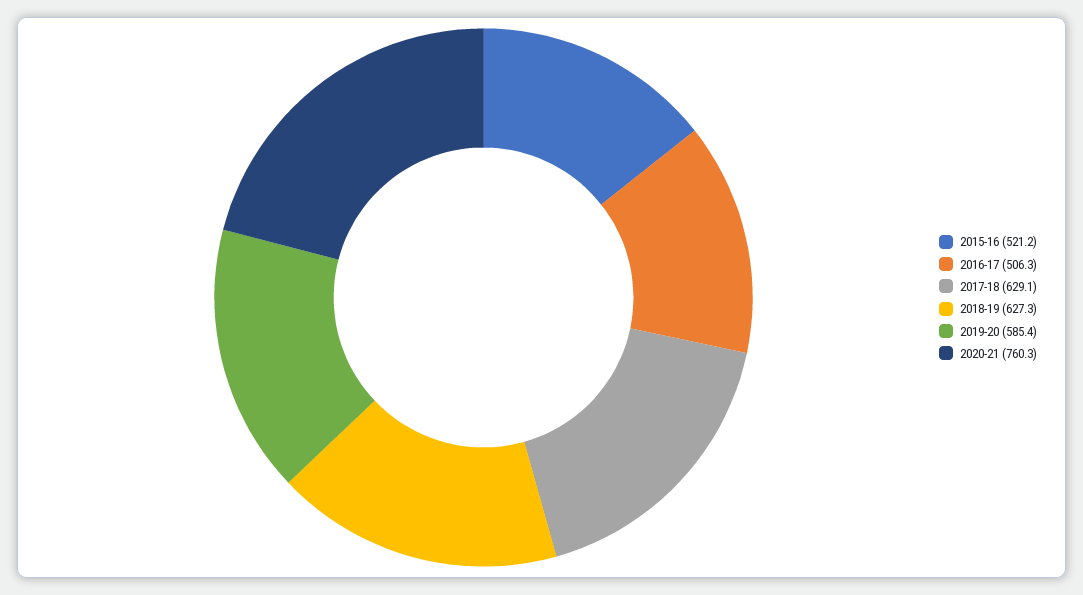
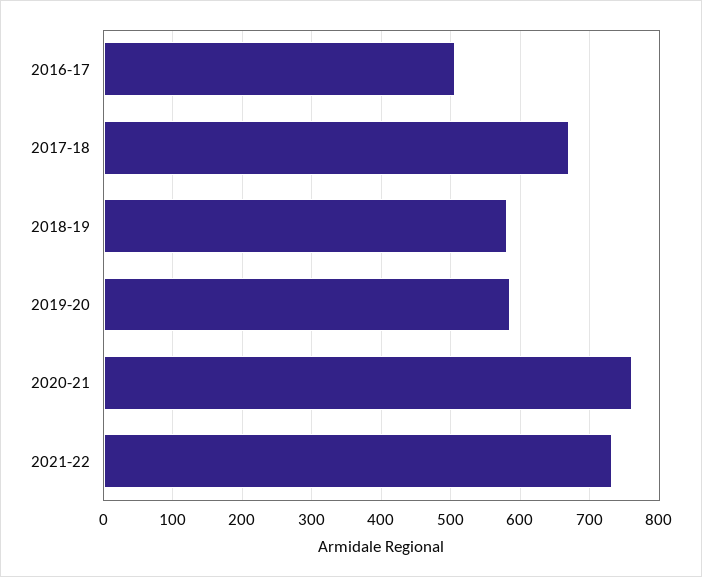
2015-16: 521.2 -> none
2017-18: 629.1 -> 670
2018-19: 627.3 -> 580
2021-22: none -> 730

